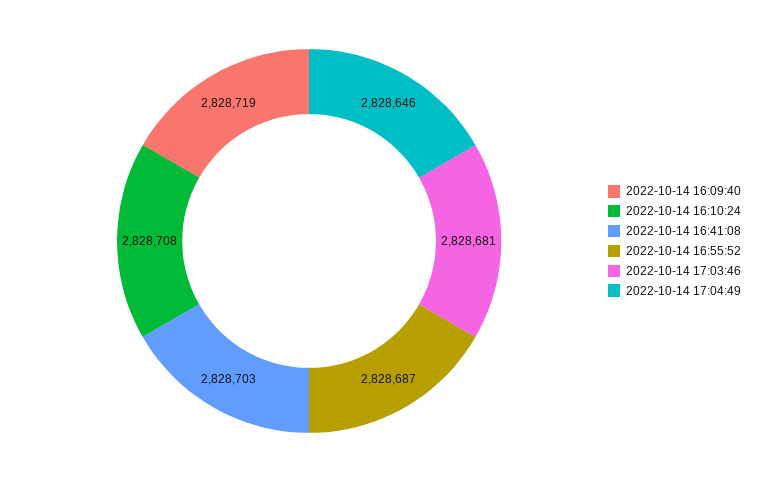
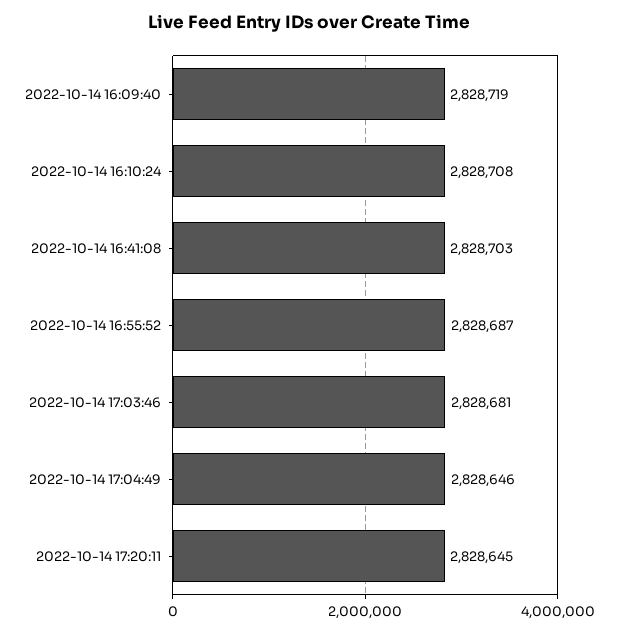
2022-10-14 17:20:11: none -> 2828645

